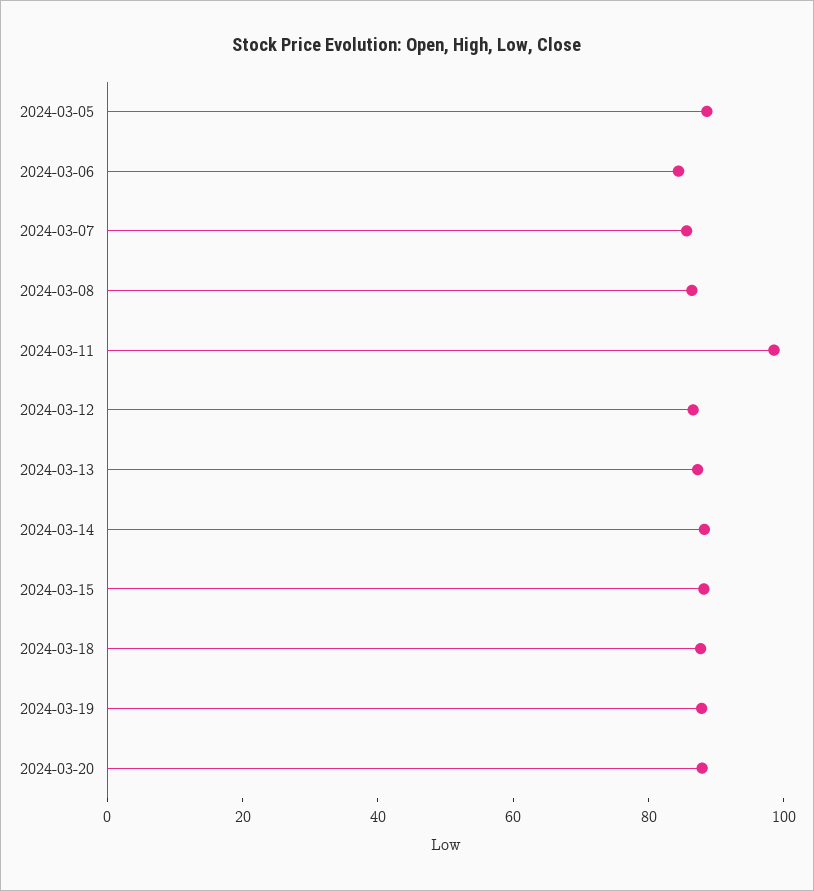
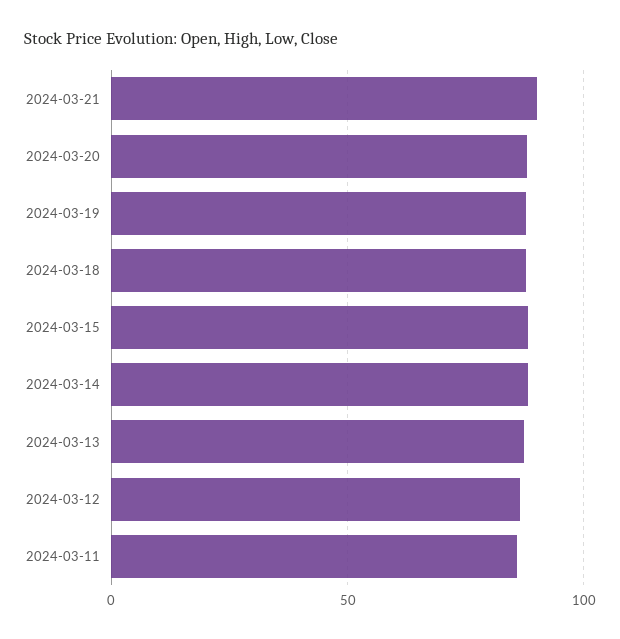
2024-03-05: 90 -> none
2024-03-06: 85 -> none
2024-03-07: 85 -> none
2024-03-08: 85 -> none
2024-03-11: 100 -> 85
2024-03-21: none -> 90

